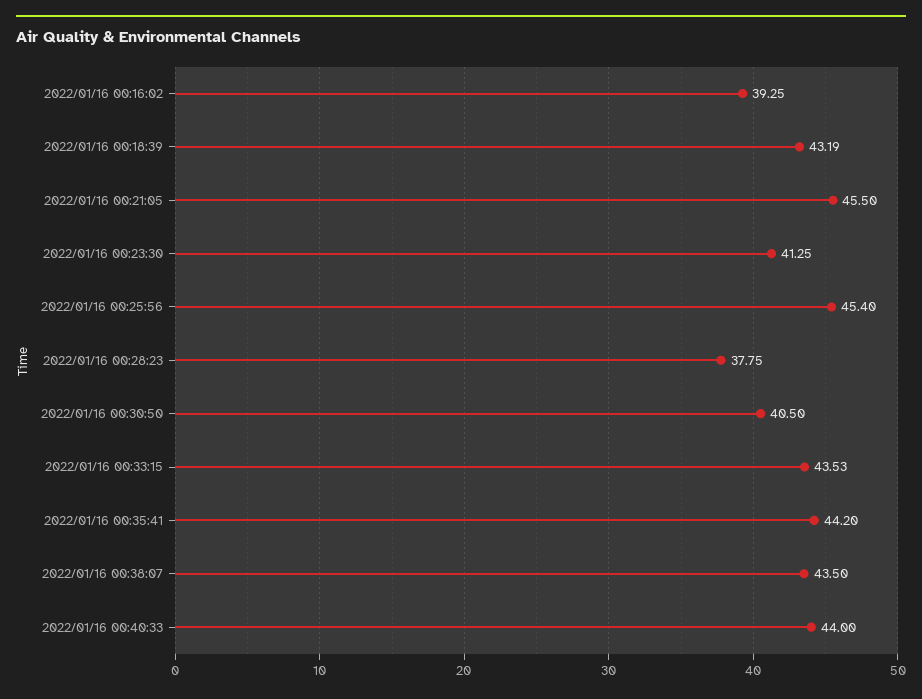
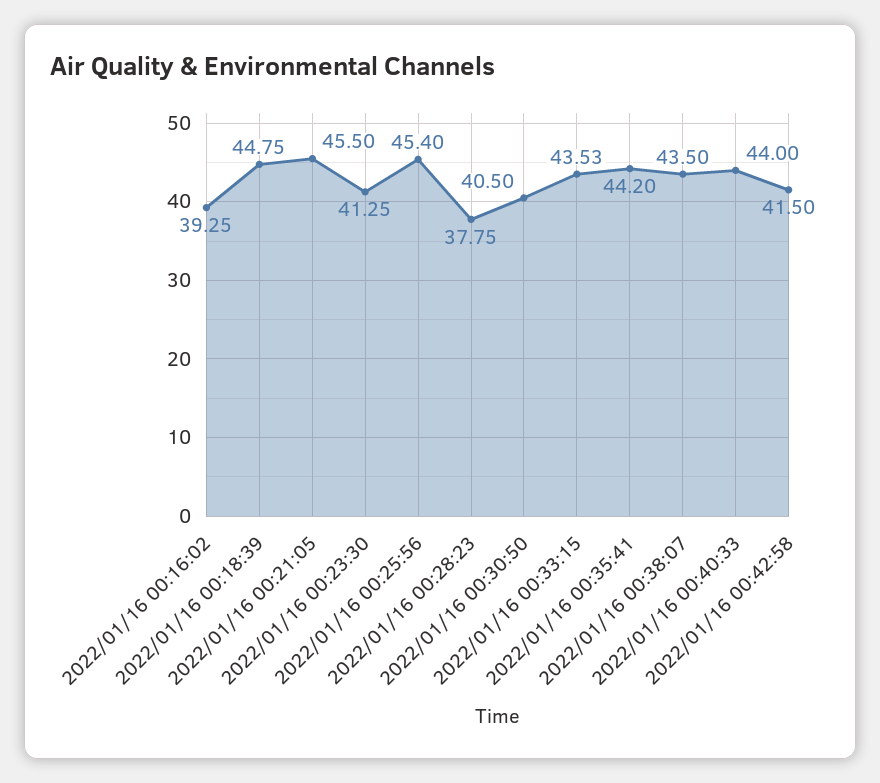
2022/01/16 00:18:39: 43.19 -> 44.75
2022/01/16 00:42:58: none -> 41.5

